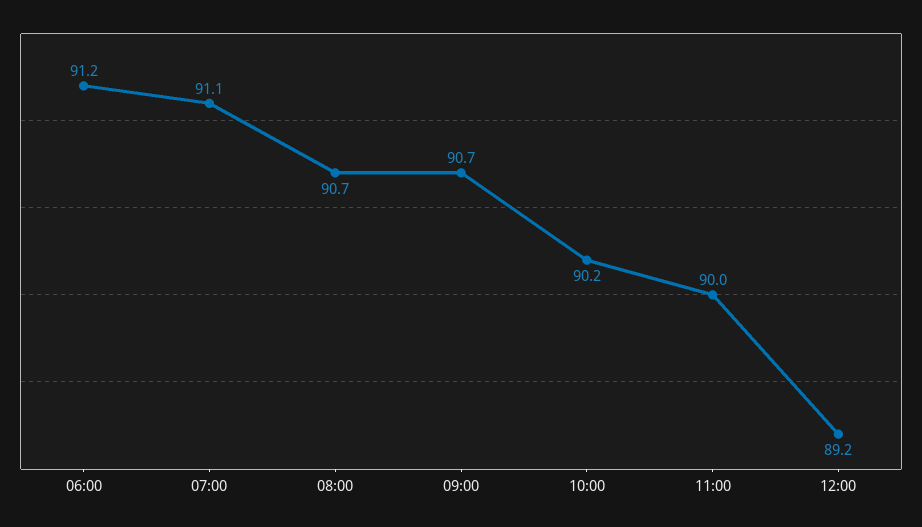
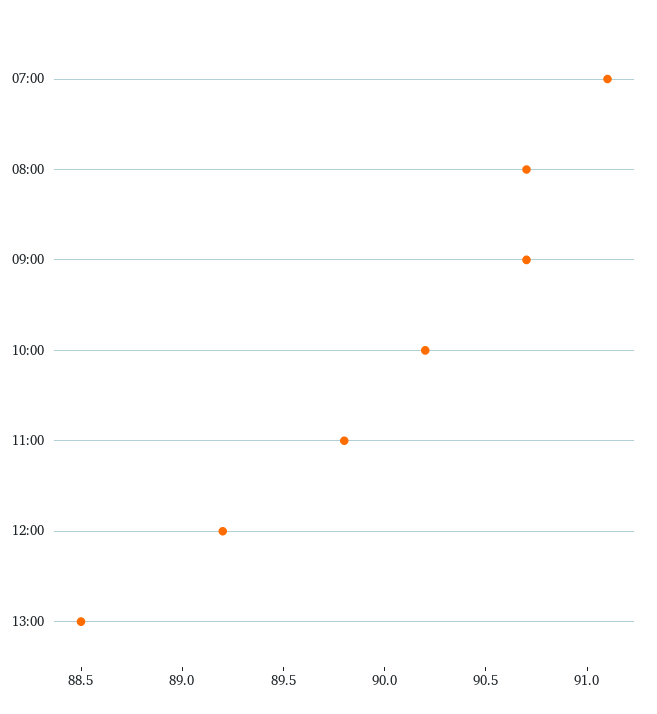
06:00: 91.2 -> none
11:00: 90 -> 89.8
13:00: none -> 88.5

